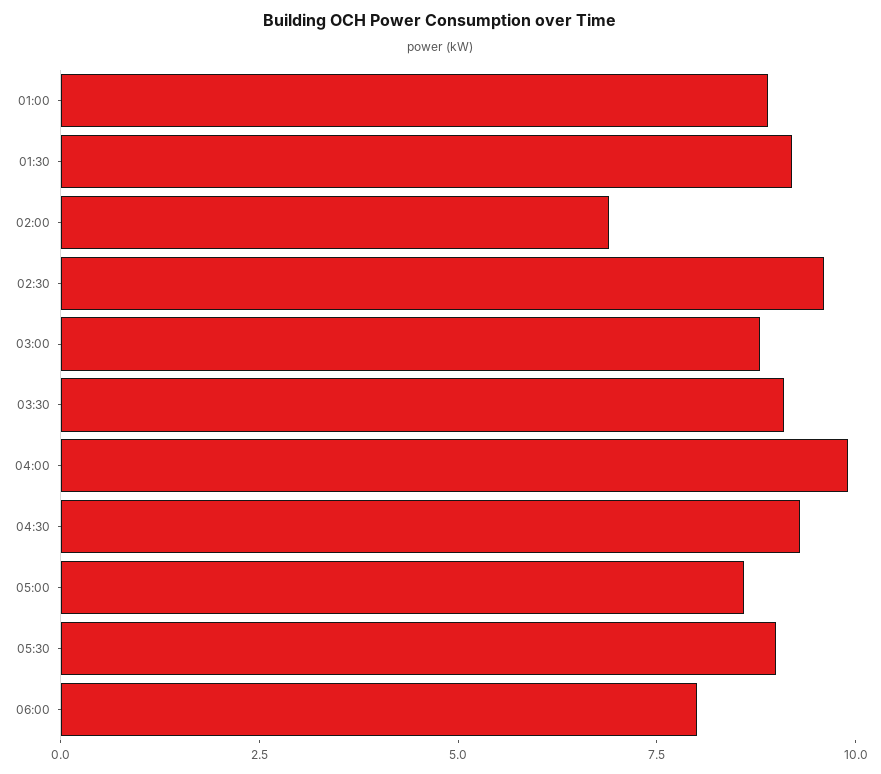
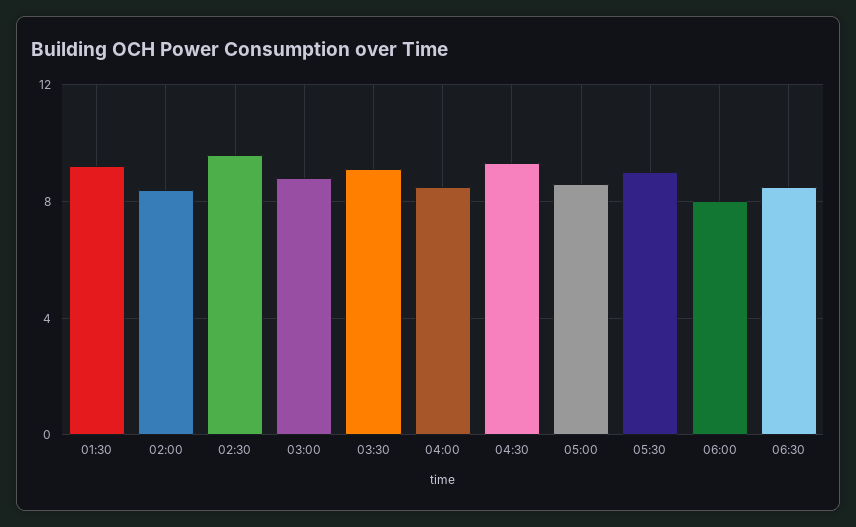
01:00: 9 -> none
02:00: 7 -> 8.5
04:00: 10 -> 8.5
06:30: none -> 8.5

